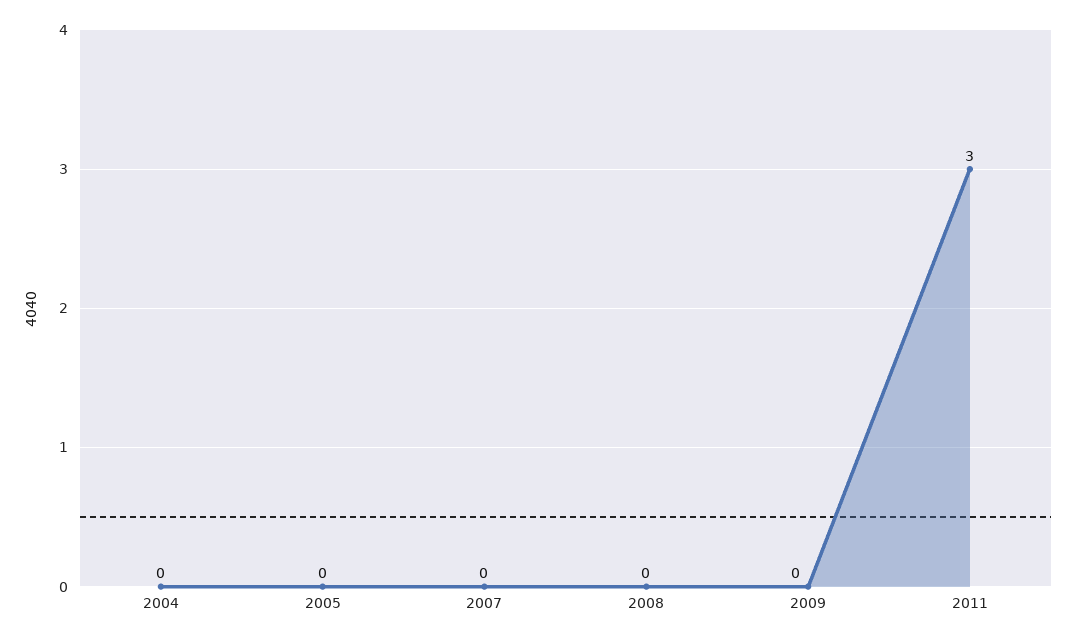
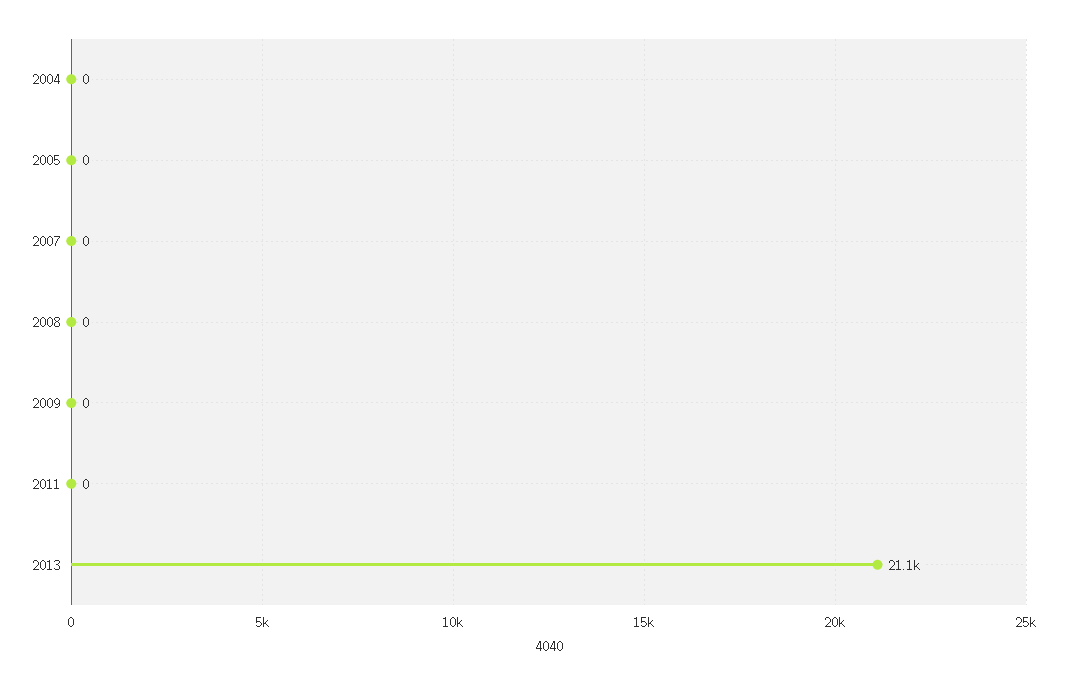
2011: 3 -> 0
2013: none -> 21100

